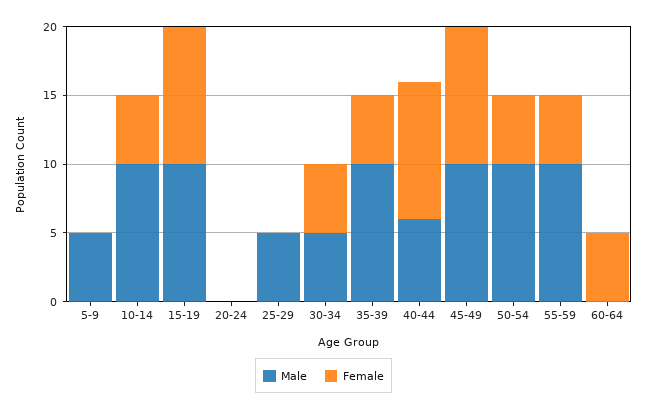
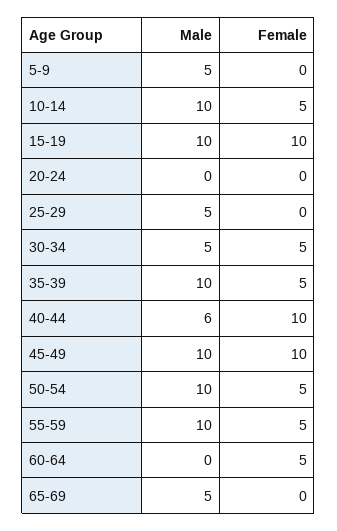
Male, 65-69: none -> 5
Female, 65-69: none -> 0

